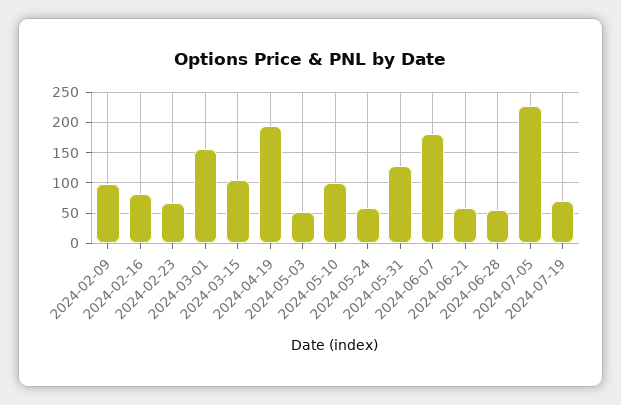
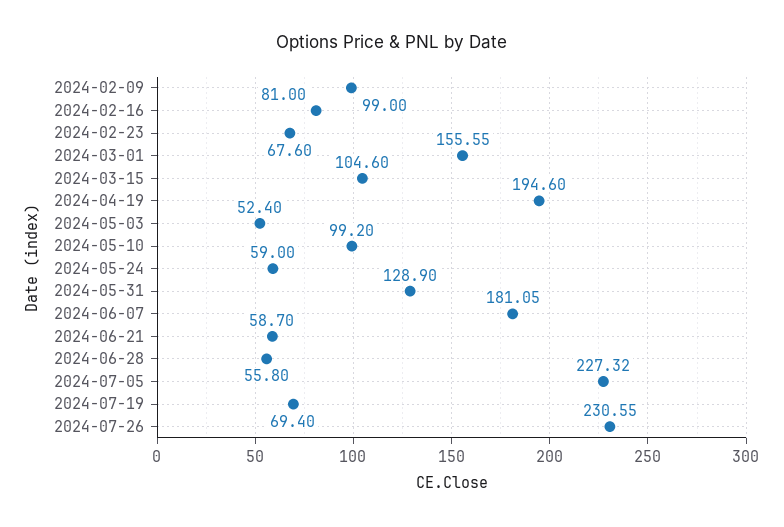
2024-07-26: none -> 230.55

